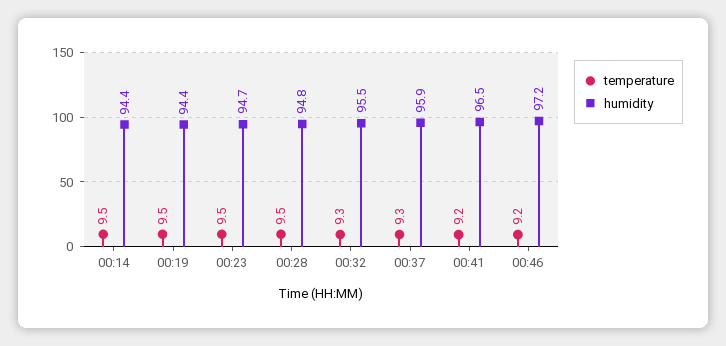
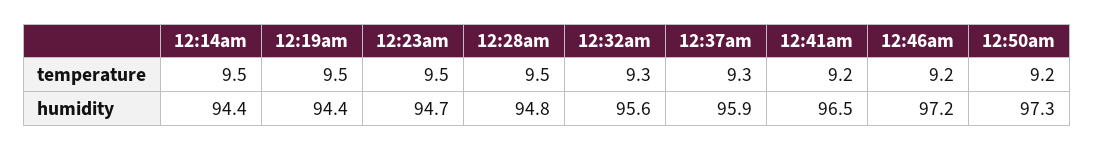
humidity, 00:32: 95.5 -> 95.6
temperature, 12:50am: none -> 9.2
humidity, 12:50am: none -> 97.3

